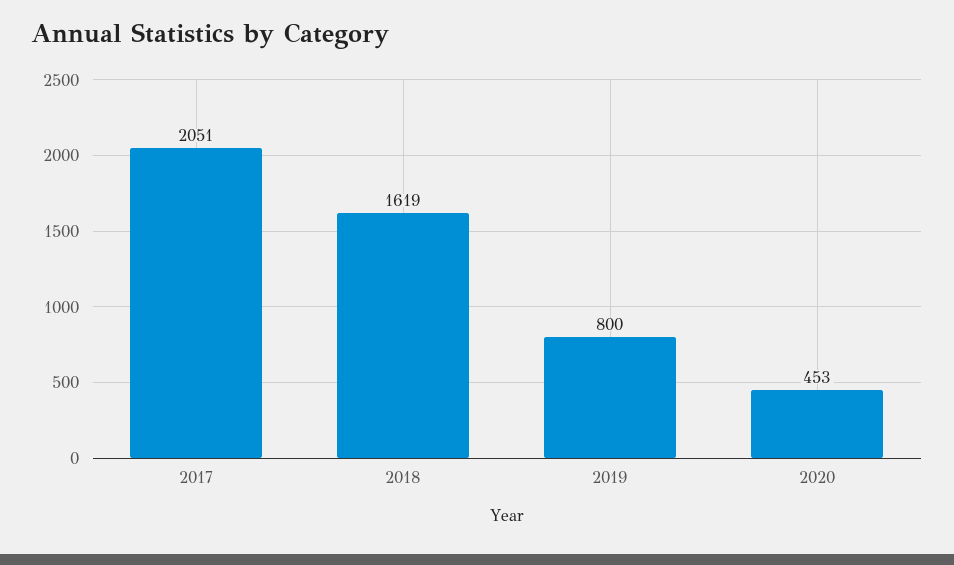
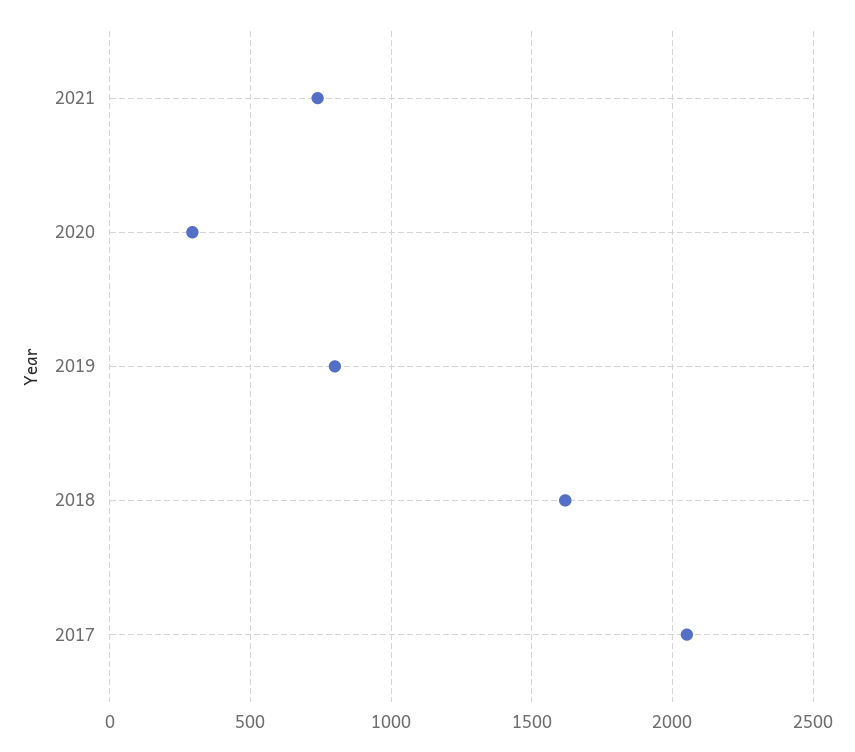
2020: 453 -> 300
2021: none -> 750

